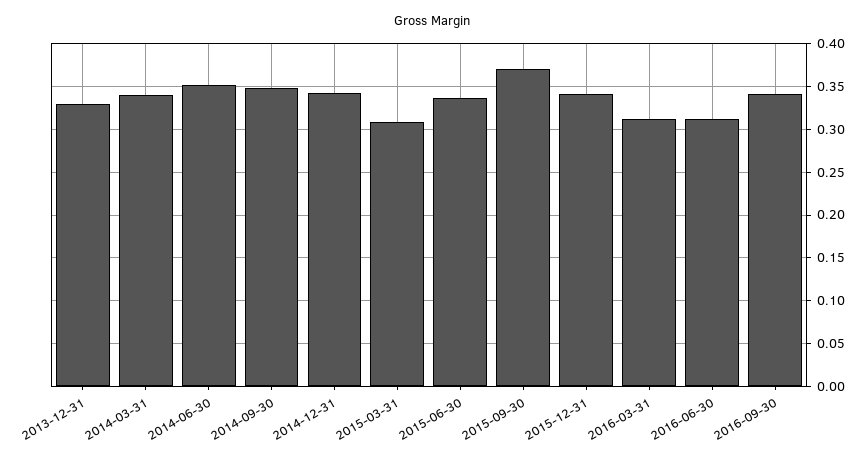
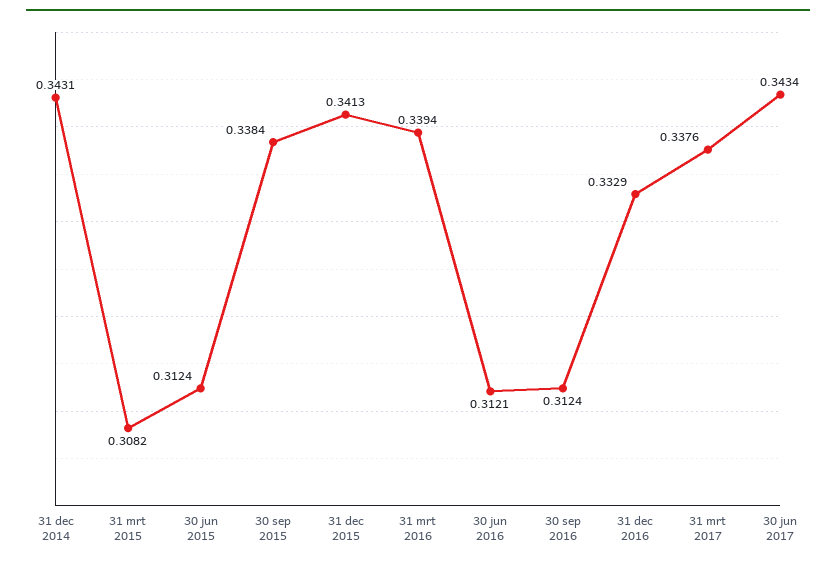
2013-12-31: 0.33 -> none
2014-03-31: 0.34 -> none
2014-06-30: 0.35 -> none
2014-09-30: 0.35 -> none
2015-06-30: 0.34 -> 0.3124
2015-09-30: 0.37 -> 0.3384
2016-03-31: 0.31 -> 0.3394
2016-09-30: 0.34 -> 0.3124
31 dec 2016: none -> 0.3329
31 mrt 2017: none -> 0.3376
30 jun 2017: none -> 0.3434

